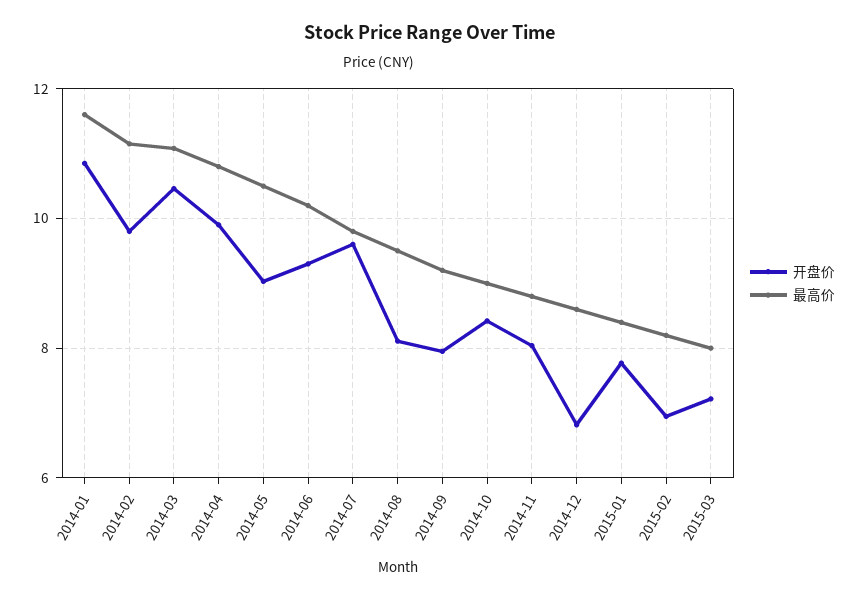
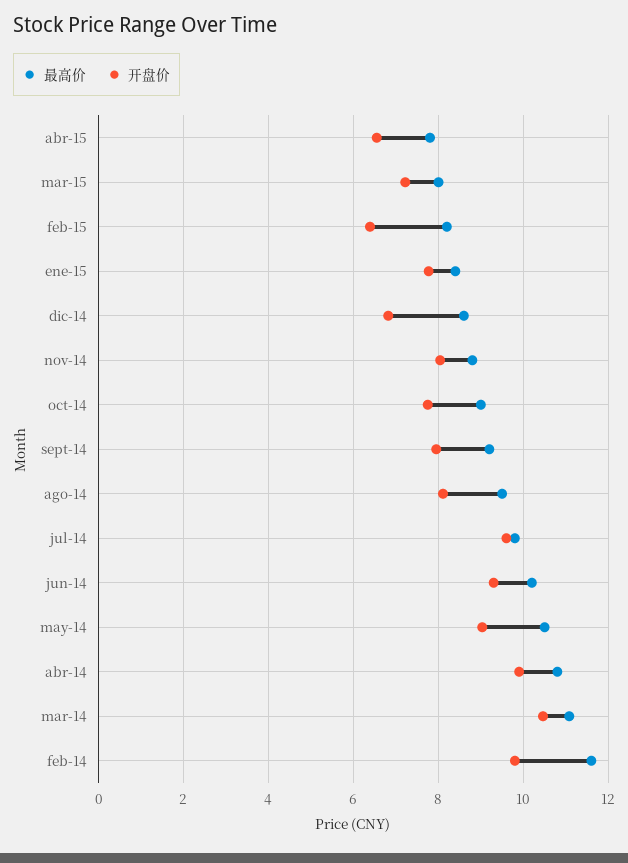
开盘价, 2014-01: 10.8 -> none
最高价, 2014-01: 11.6 -> none
最高价, 2014-02: 11.2 -> 11.6
开盘价, 2014-10: 8.4 -> 7.8
开盘价, 2015-02: 7 -> 6.4
最高价, abr-15: none -> 7.8
开盘价, abr-15: none -> 6.6

